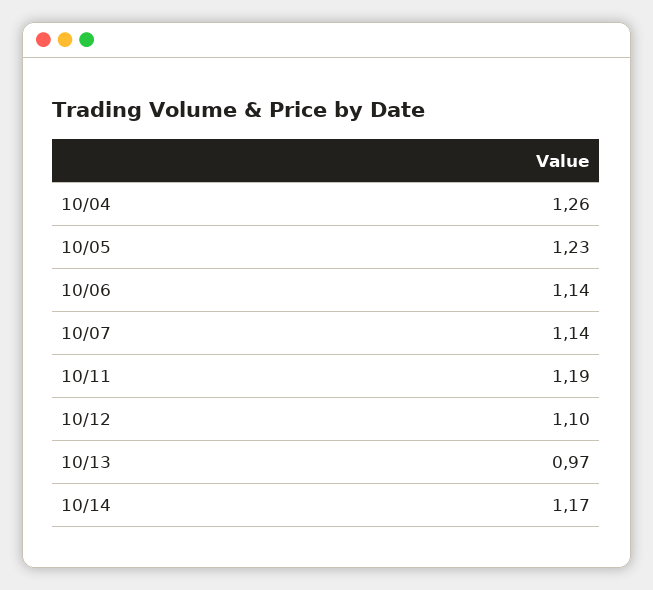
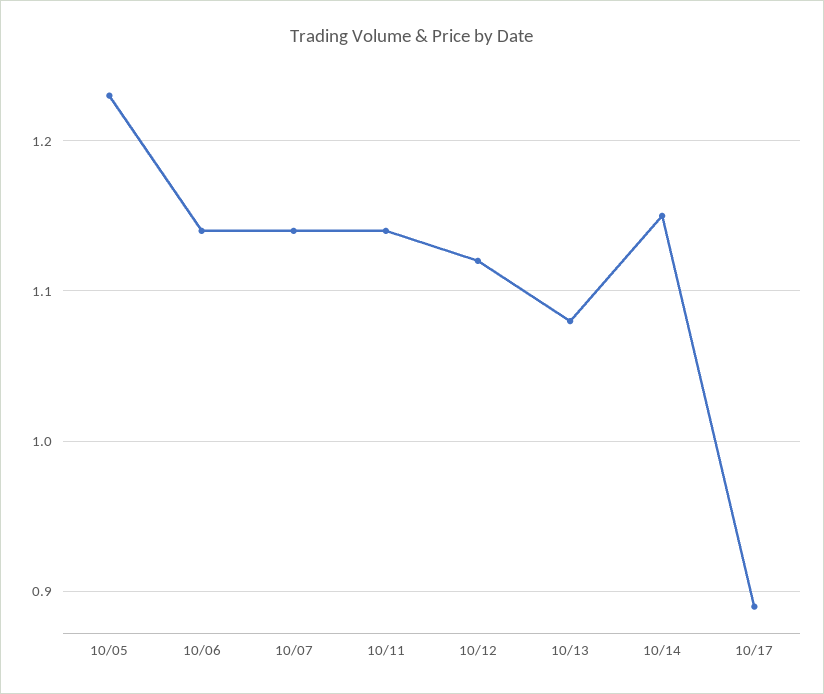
10/04: 1.26 -> none
10/11: 1.19 -> 1.14
10/12: 1.1 -> 1.12
10/13: 0.97 -> 1.08
10/14: 1.17 -> 1.15
10/17: none -> 0.89

